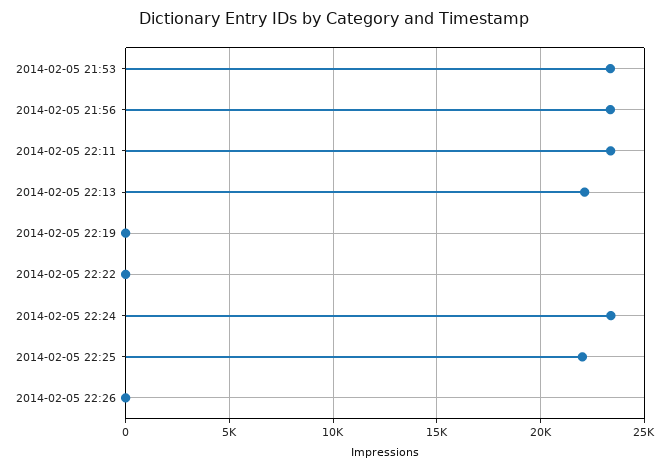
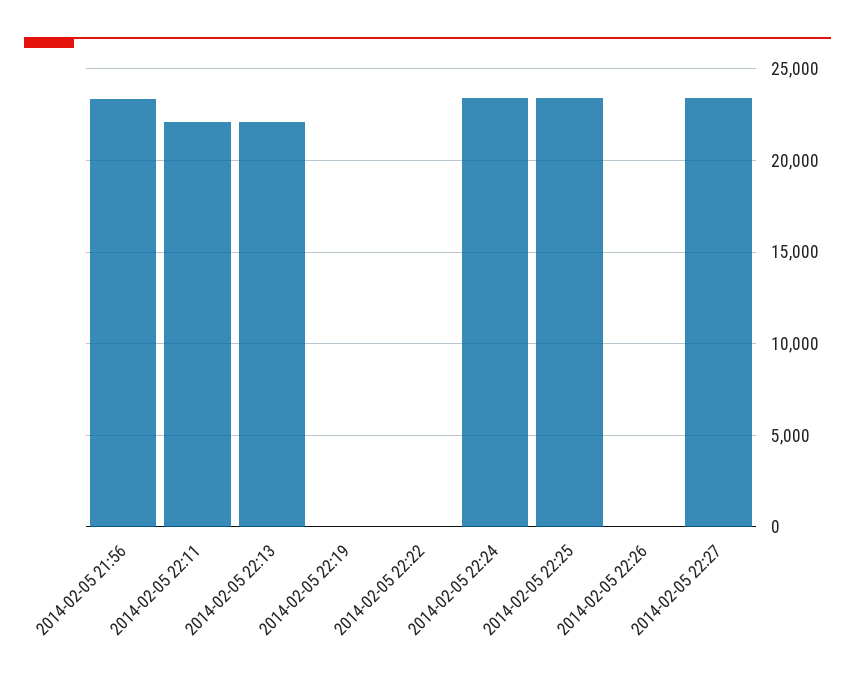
2014-02-05 21:53: 23500 -> none
2014-02-05 22:11: 23500 -> 22000
2014-02-05 22:25: 22000 -> 23500
2014-02-05 22:27: none -> 23500

